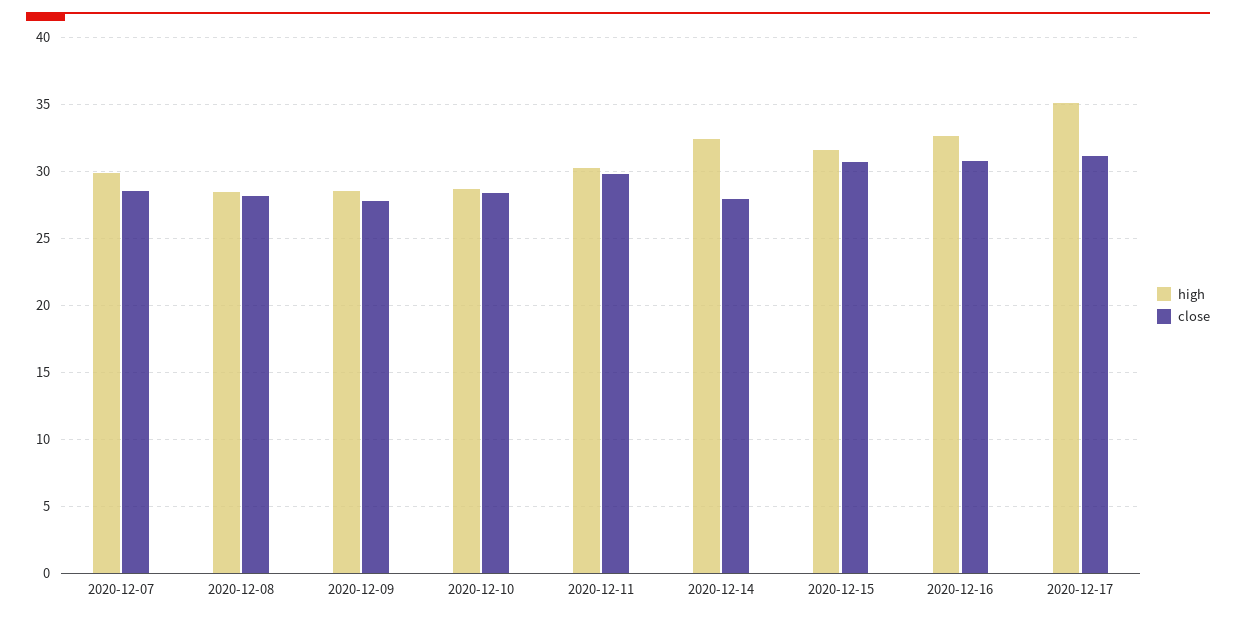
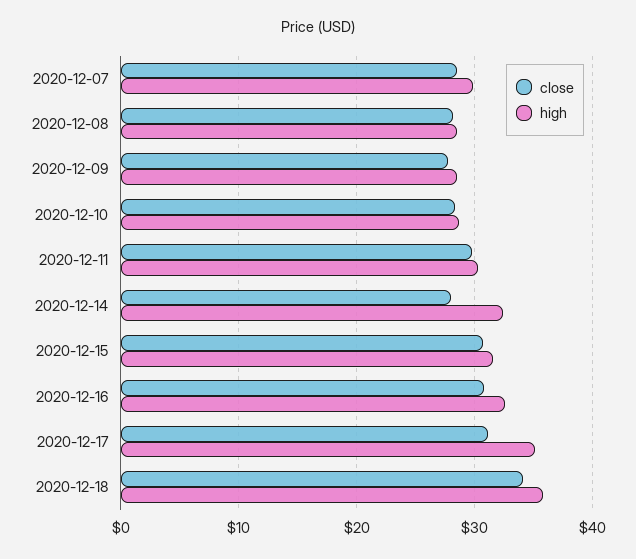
close, 2020-12-18: none -> 34
high, 2020-12-18: none -> 36

